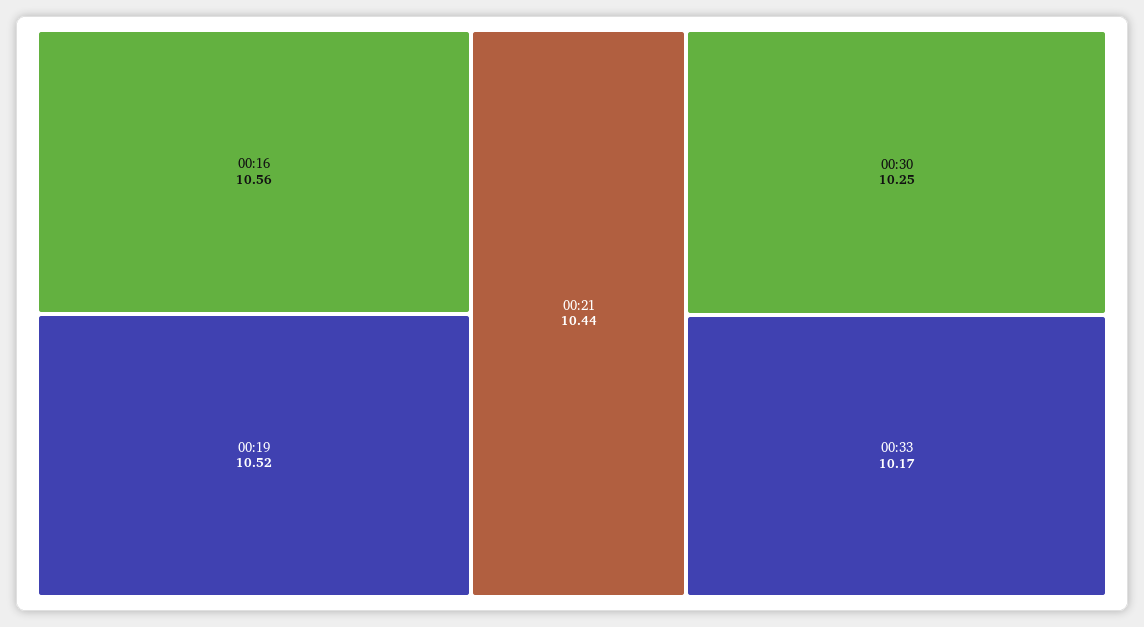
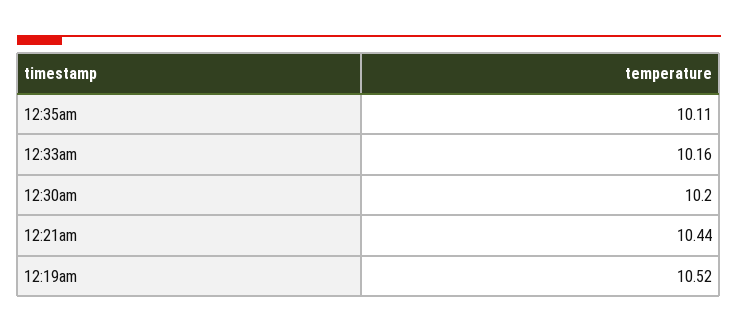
00:16: 10.56 -> none
00:30: 10.25 -> 10.2
00:33: 10.17 -> 10.16
12:35am: none -> 10.11

